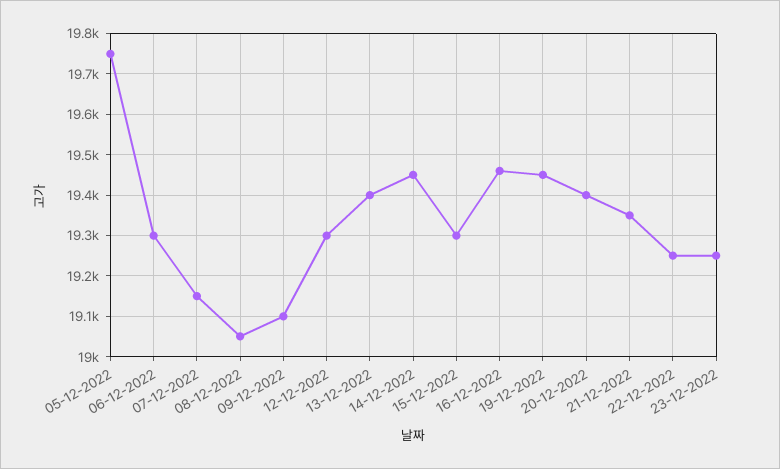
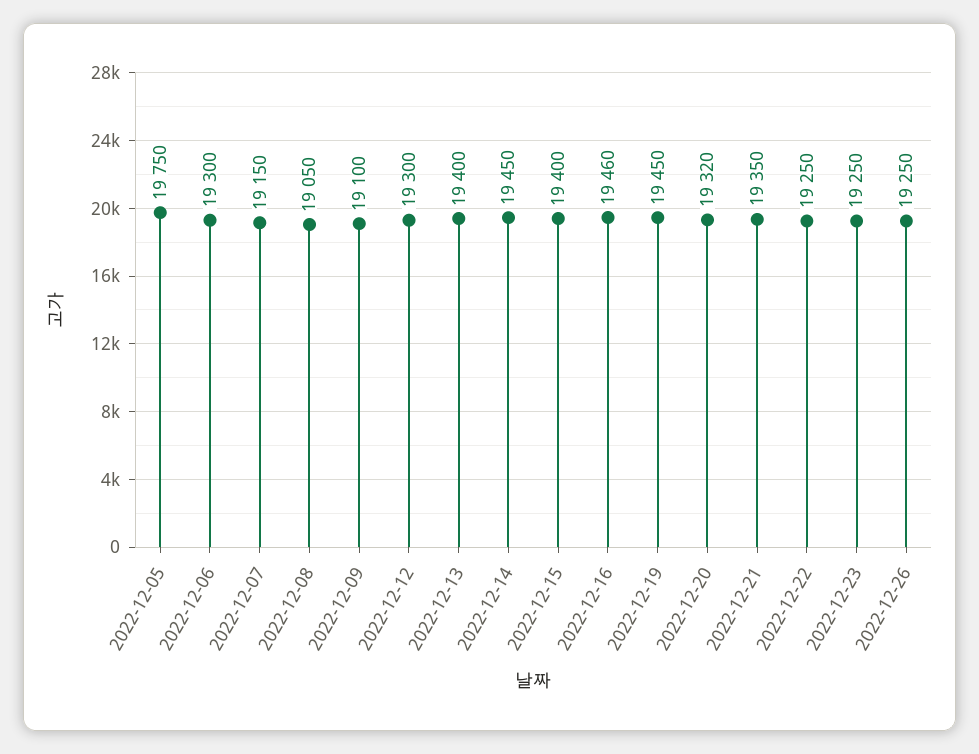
15-12-2022: 19300 -> 19400
20-12-2022: 19400 -> 19320
2022-12-26: none -> 19250

